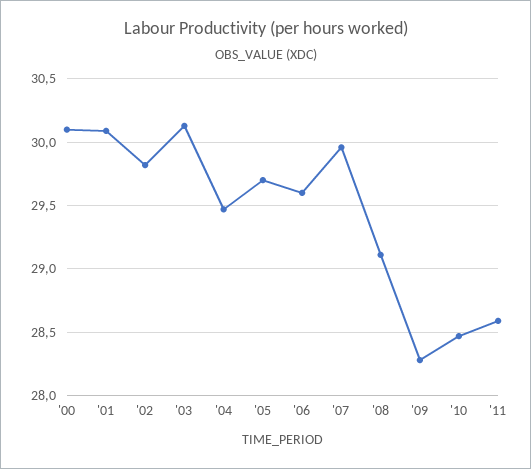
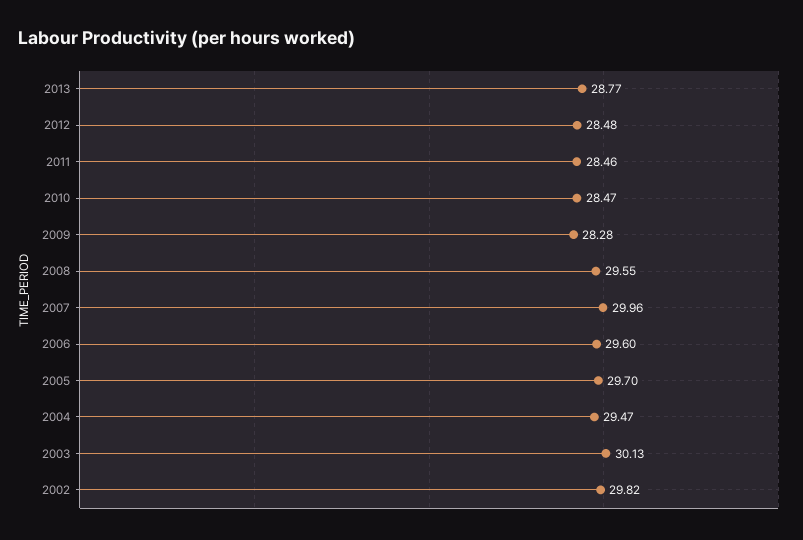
'00: 30.1 -> none
'01: 30.1 -> none
'08: 29.1 -> 29.55
'11: 28.6 -> 28.46
2013: none -> 28.77
2012: none -> 28.48

